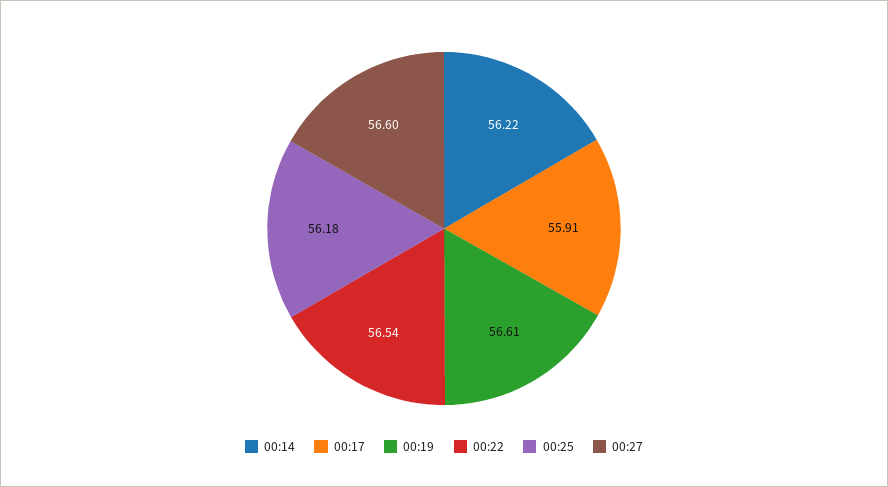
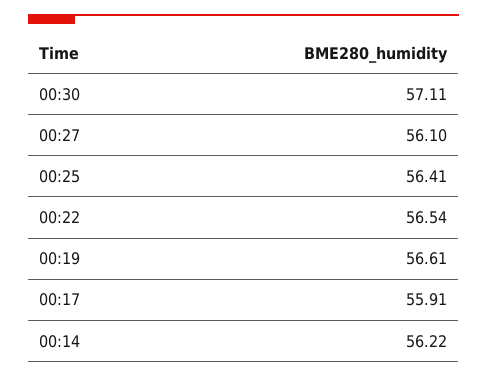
00:25: 56.18 -> 56.41
00:27: 56.6 -> 56.1
00:30: none -> 57.11

